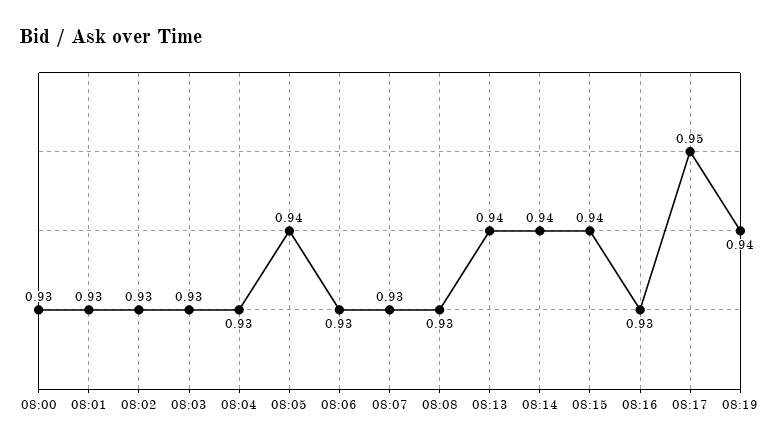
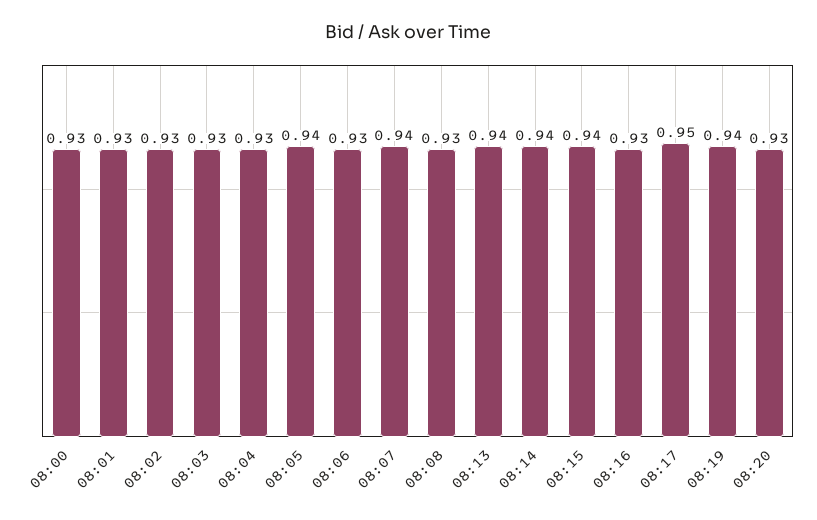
08:07: 0.93 -> 0.94
08:20: none -> 0.93

